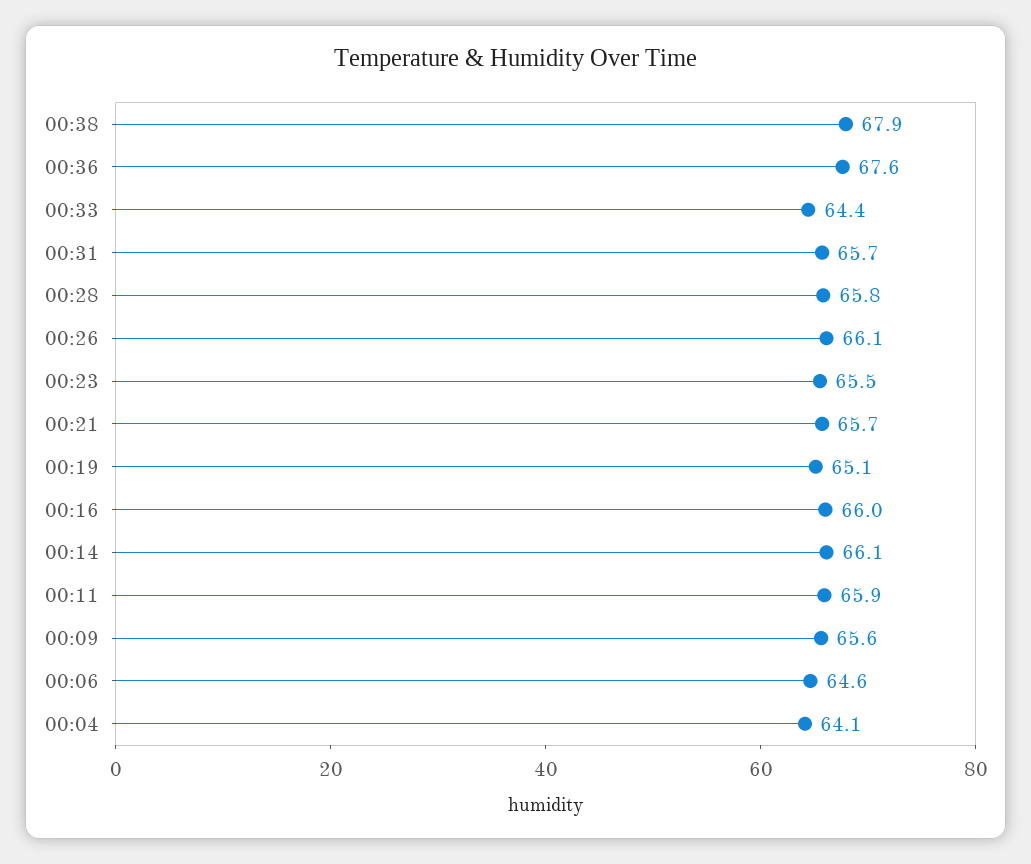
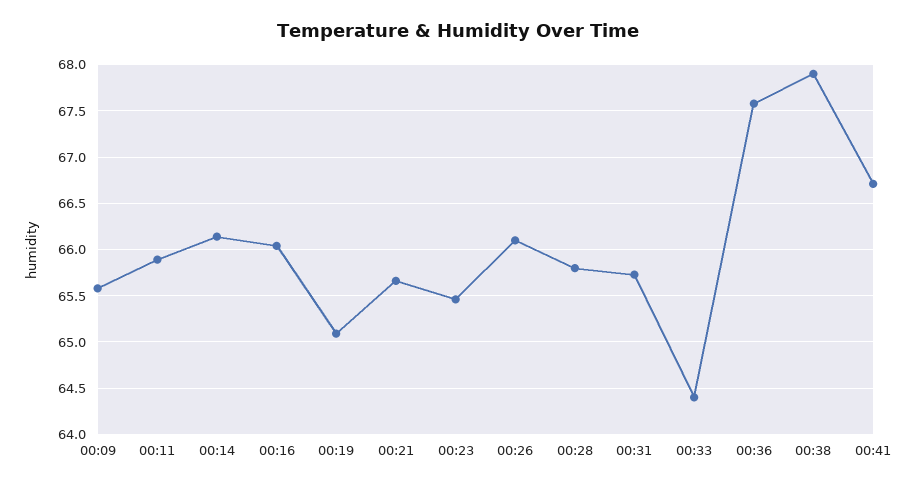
00:06: 64.6 -> none
00:04: 64.1 -> none
00:41: none -> 66.7

